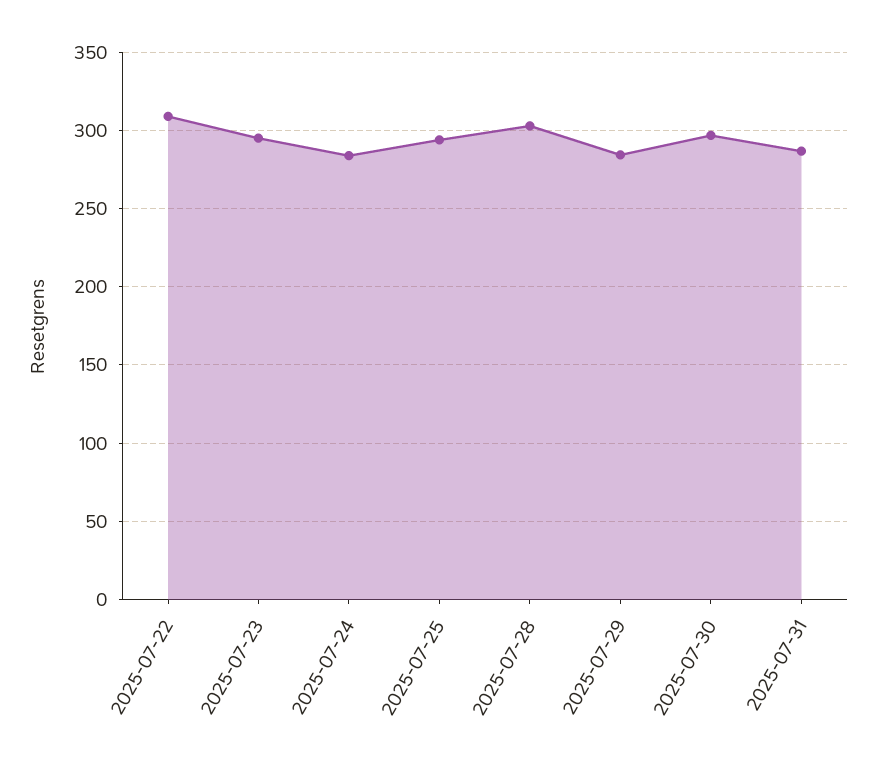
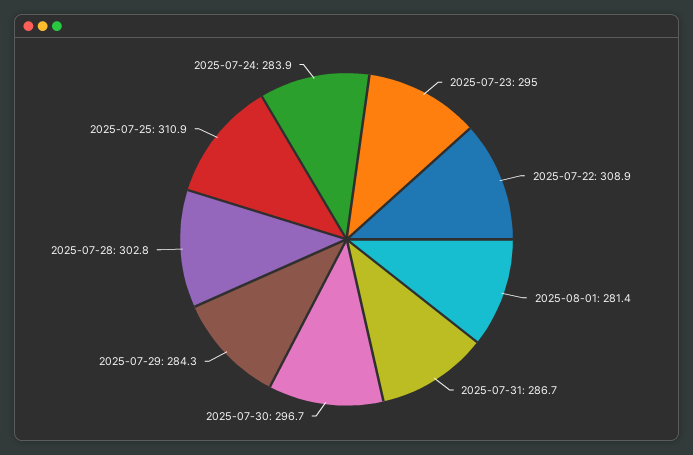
2025-07-25: 295 -> 310.9
2025-08-01: none -> 281.4

